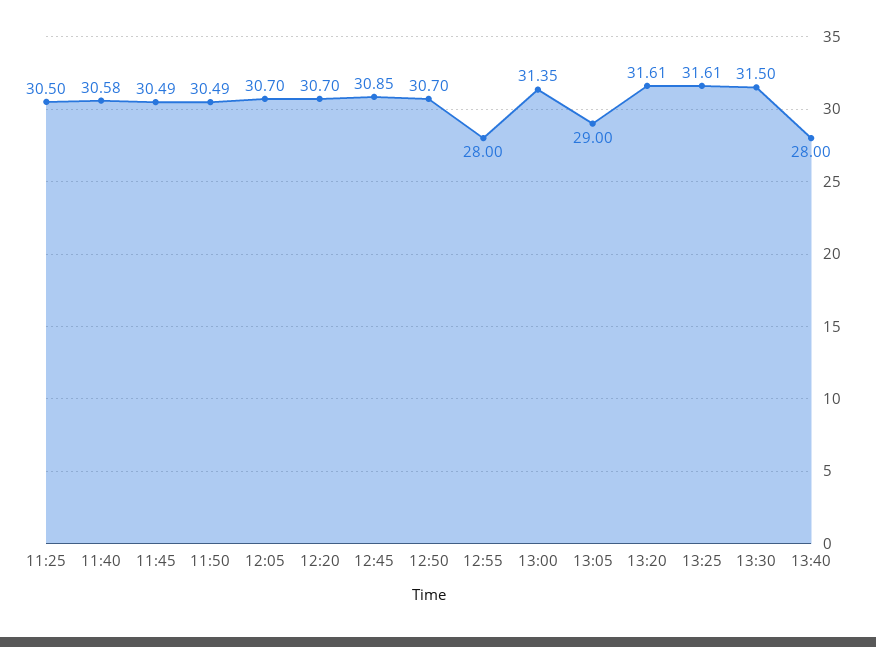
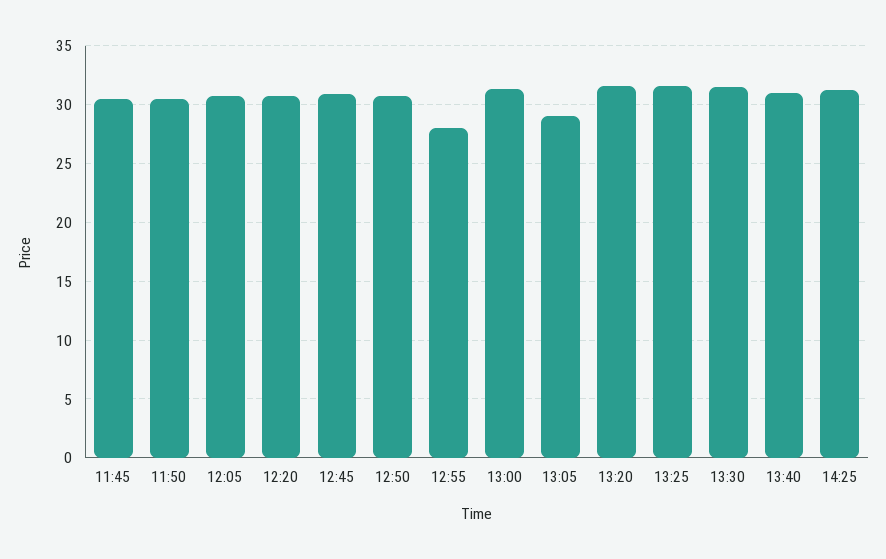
11:25: 30.5 -> none
11:40: 30.58 -> none
13:40: 28 -> 31
14:25: none -> 31

